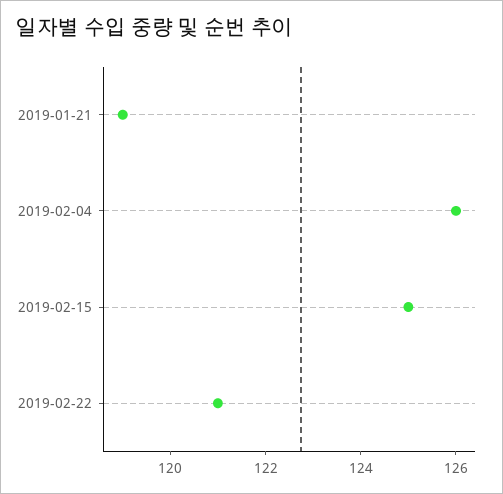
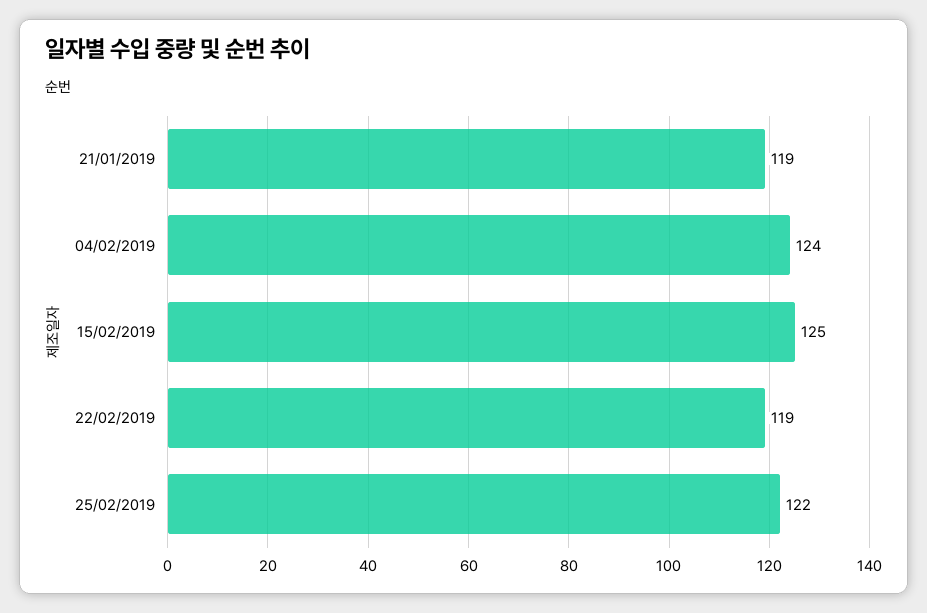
2019-02-04: 126 -> 124
2019-02-22: 121 -> 119
25/02/2019: none -> 122

